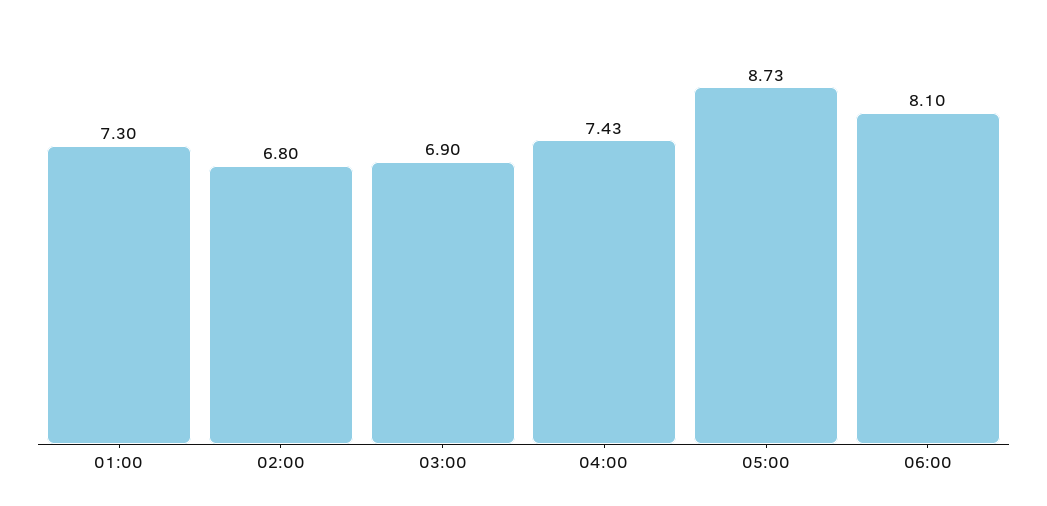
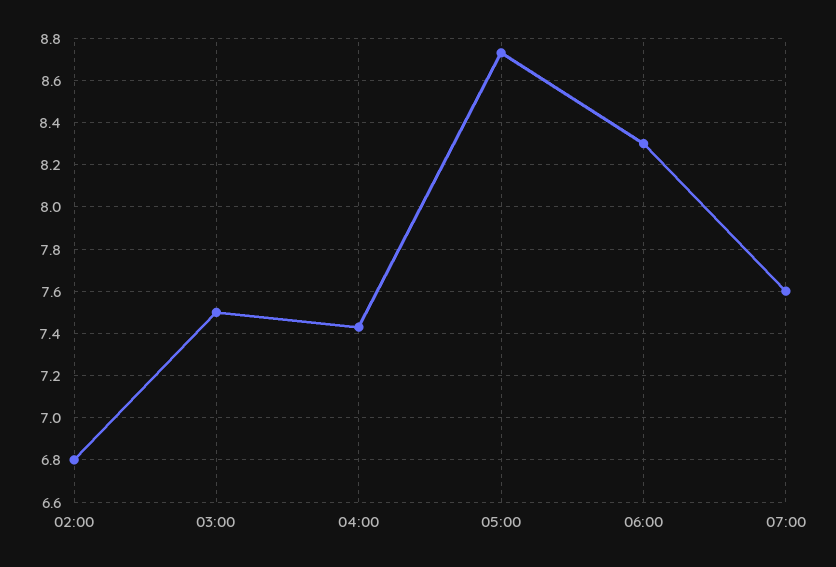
01:00: 7.3 -> none
03:00: 6.9 -> 7.5
06:00: 8.1 -> 8.3
07:00: none -> 7.6

